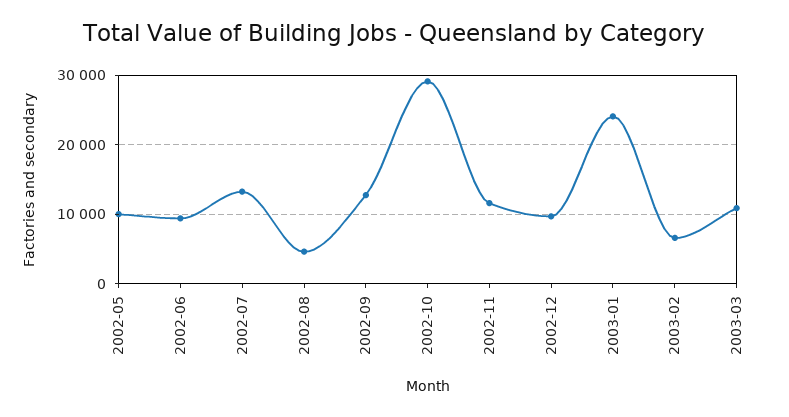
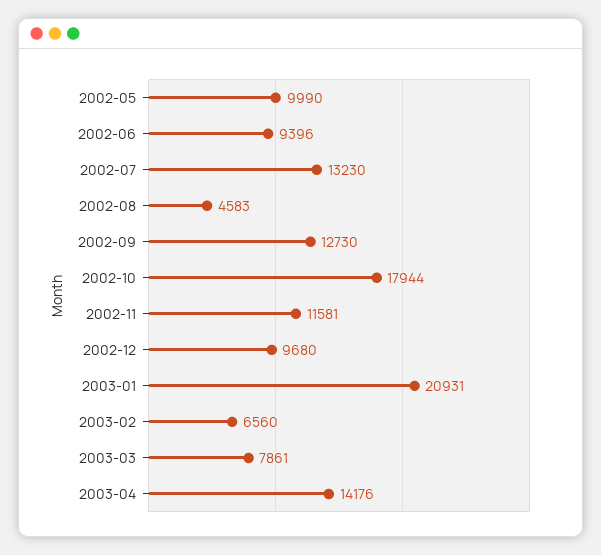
2002-10: 29000 -> 17944
2003-01: 24000 -> 20931
2003-03: 11000 -> 7861
2003-04: none -> 14176

